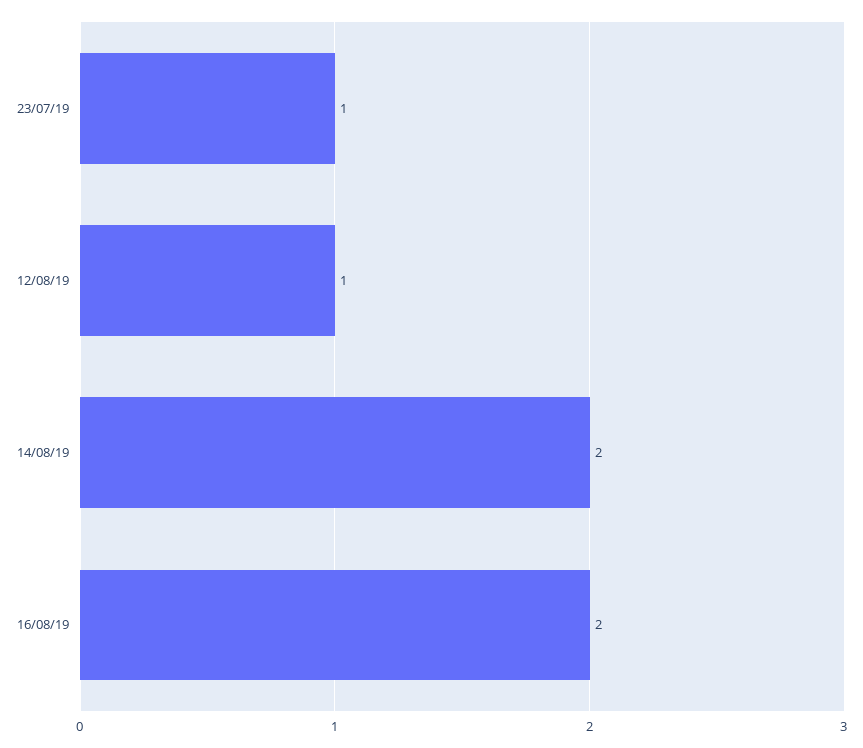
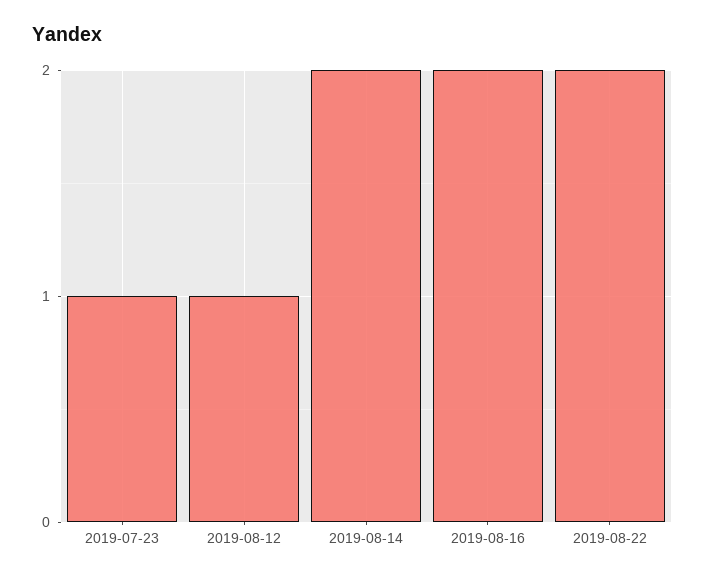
2019-08-22: none -> 2

